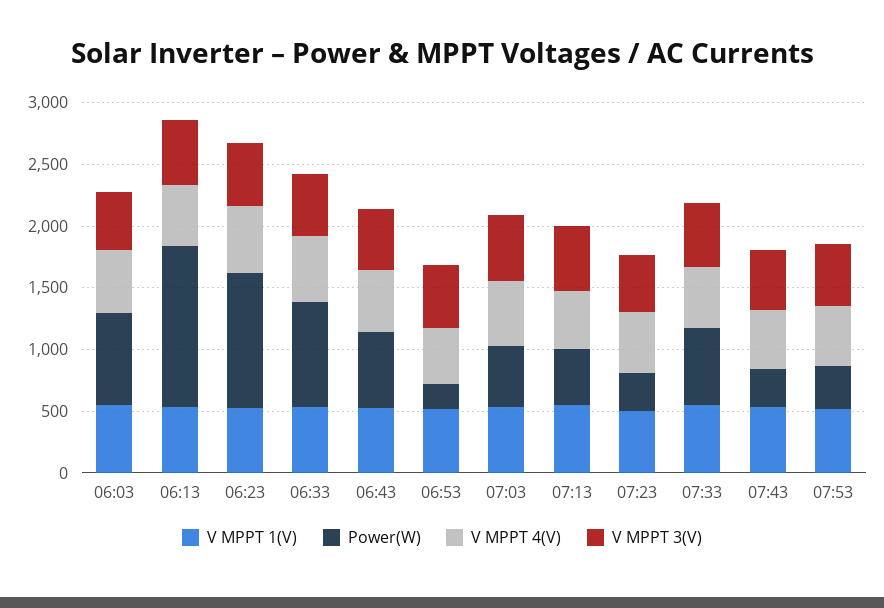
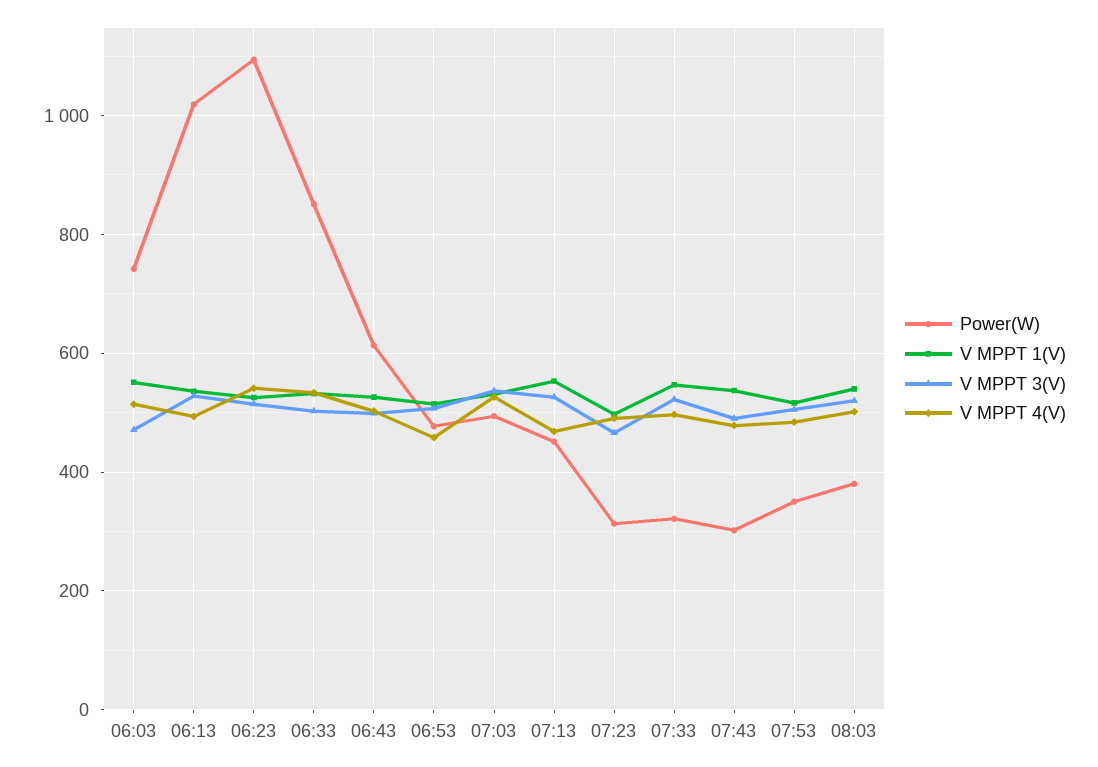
Power(W), 06:13: 1300 -> 1020
Power(W), 06:53: 200 -> 480
Power(W), 07:33: 600 -> 320
Power(W), 08:03: none -> 380
V MPPT 1(V), 08:03: none -> 540
V MPPT 3(V), 08:03: none -> 520
V MPPT 4(V), 08:03: none -> 500

